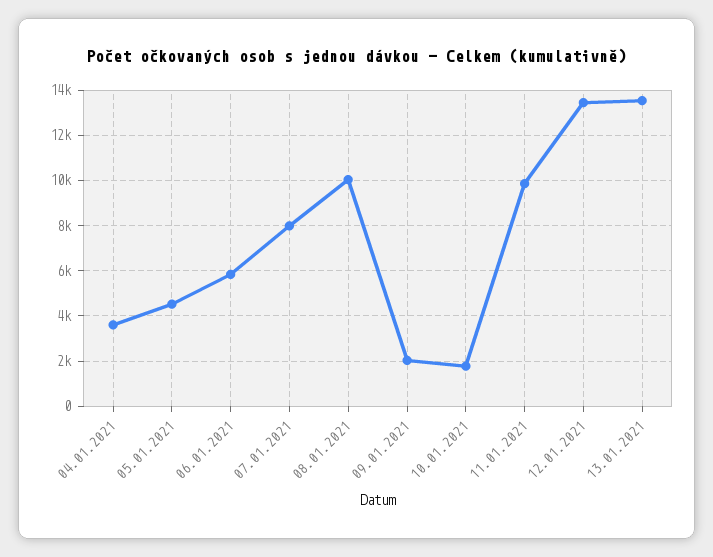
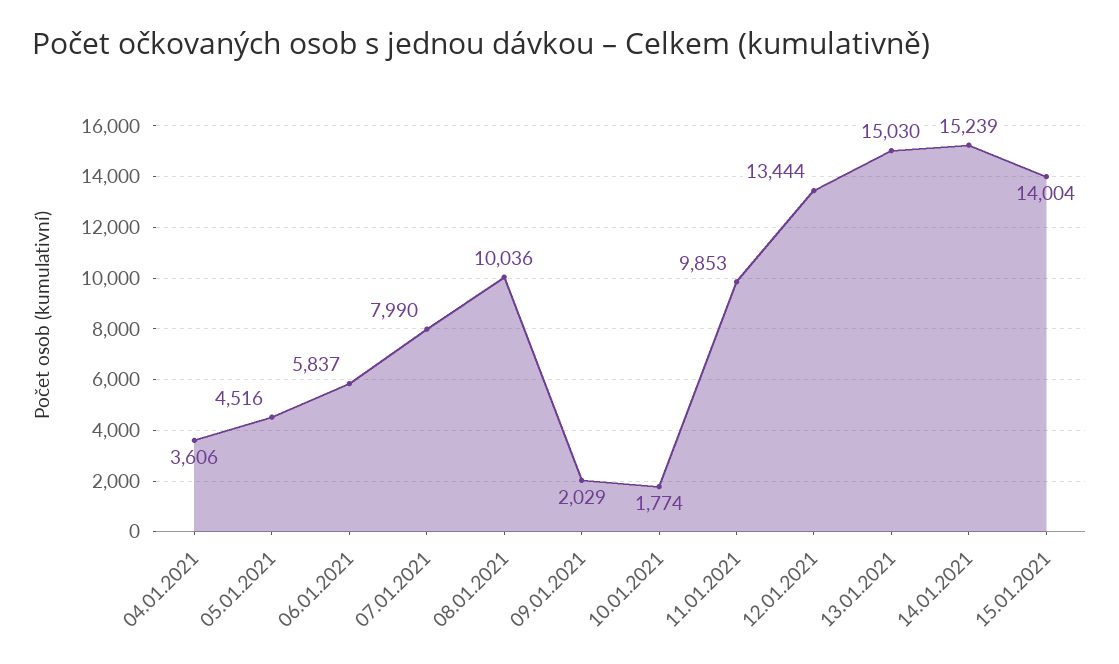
13.01.2021: 13500 -> 15030
14.01.2021: none -> 15239
15.01.2021: none -> 14004

